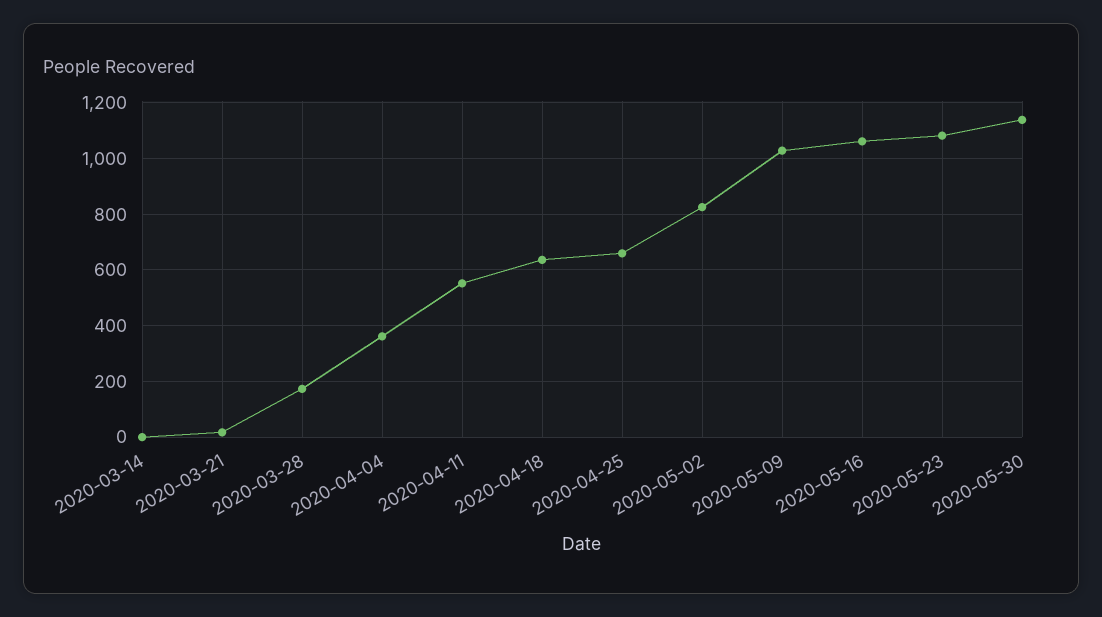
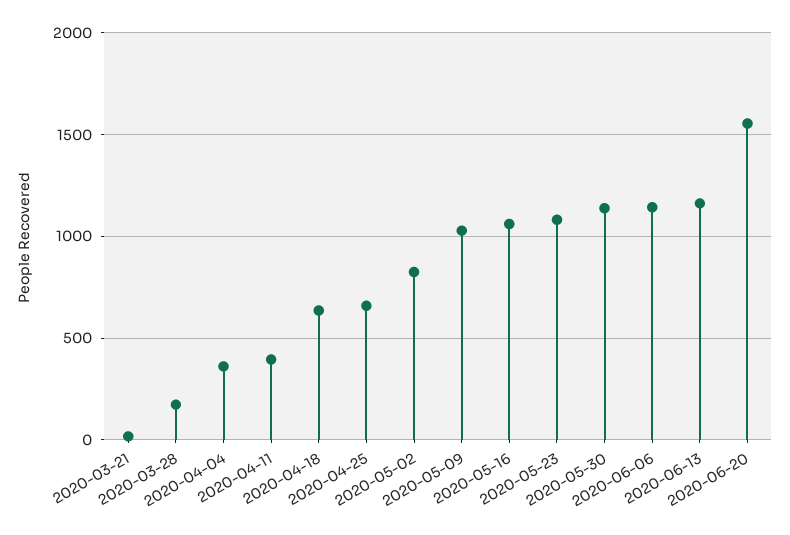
2020-03-14: 0 -> none
2020-04-11: 550 -> 400
2020-06-06: none -> 1150
2020-06-13: none -> 1150
2020-06-20: none -> 1550

